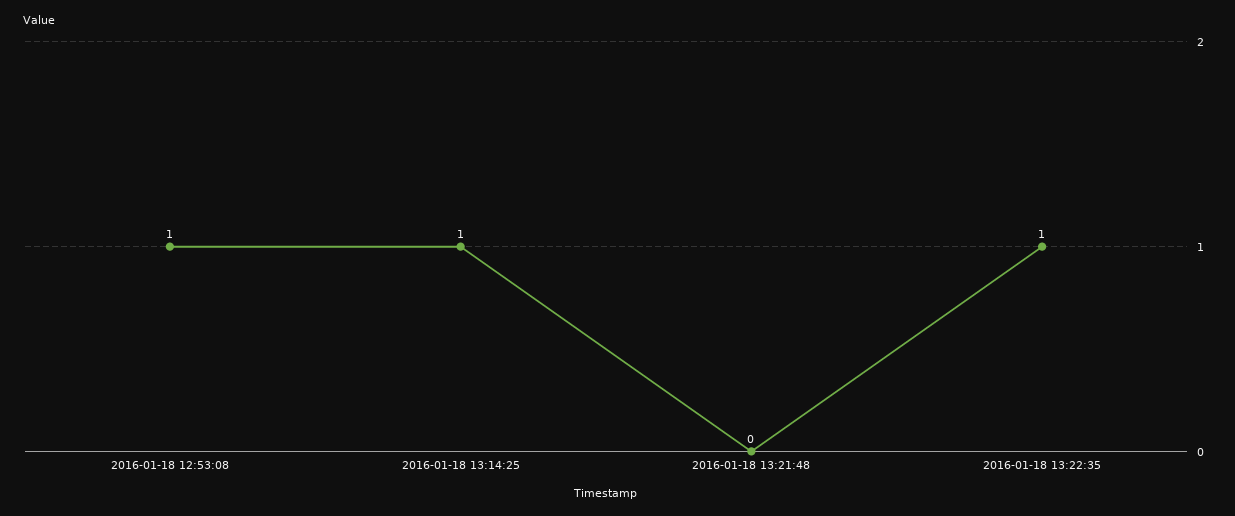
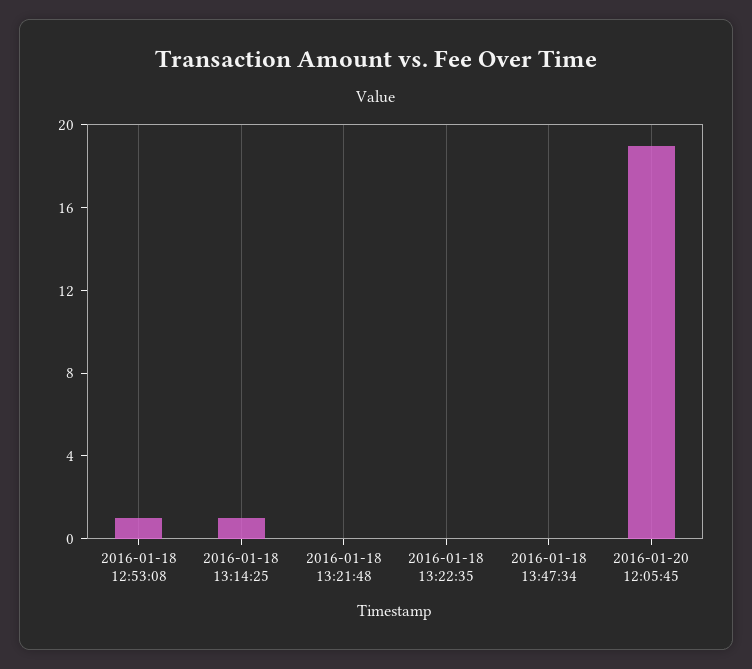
2016-01-18 13:22:35: 1 -> 0
2016-01-18 13:47:34: none -> 0
2016-01-20 12:05:45: none -> 19

